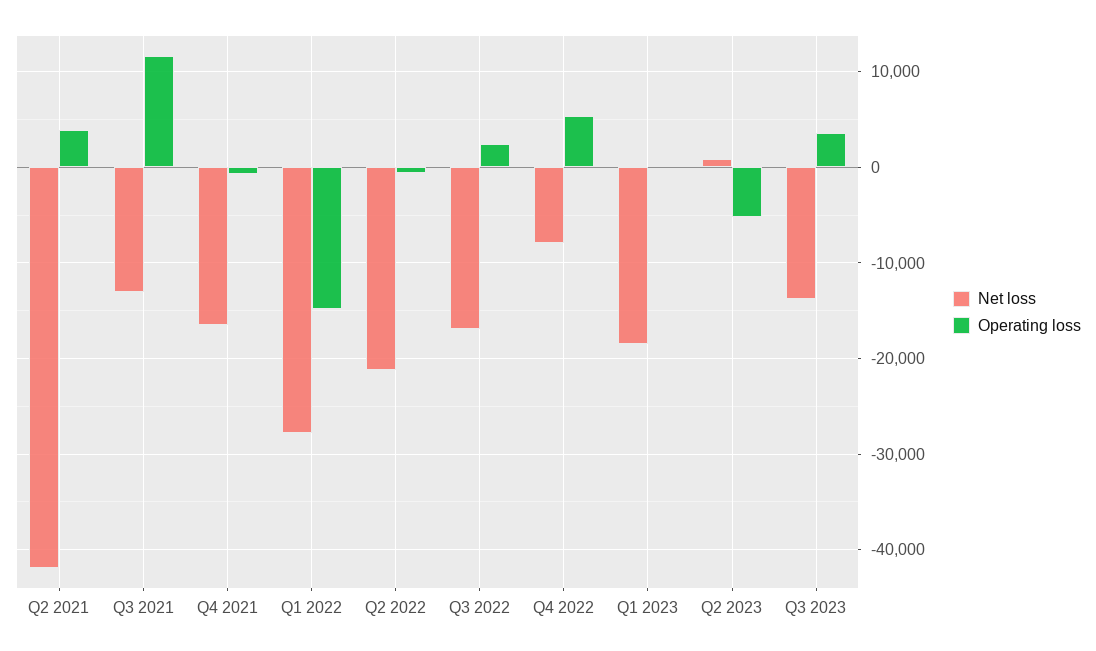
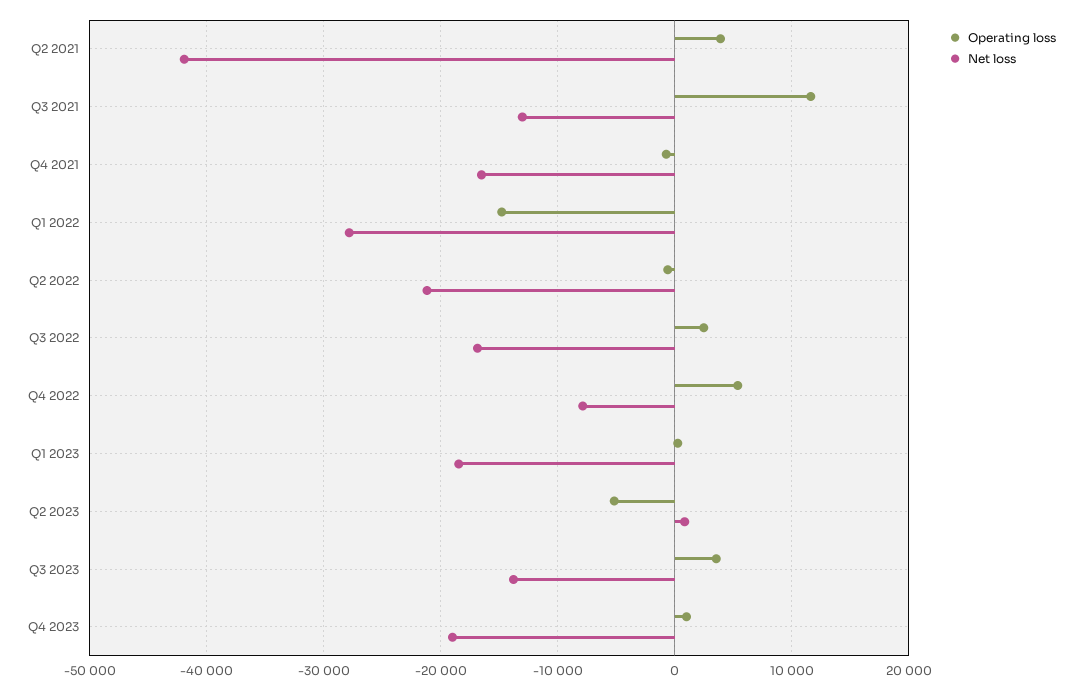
Operating loss, Q4 2023: none -> 1000
Net loss, Q4 2023: none -> -19000

